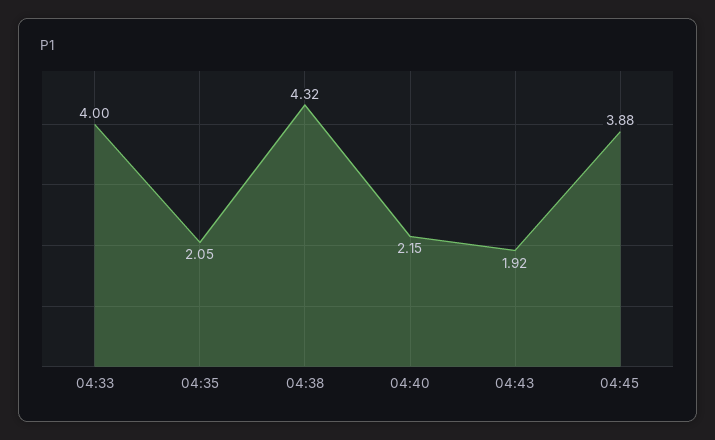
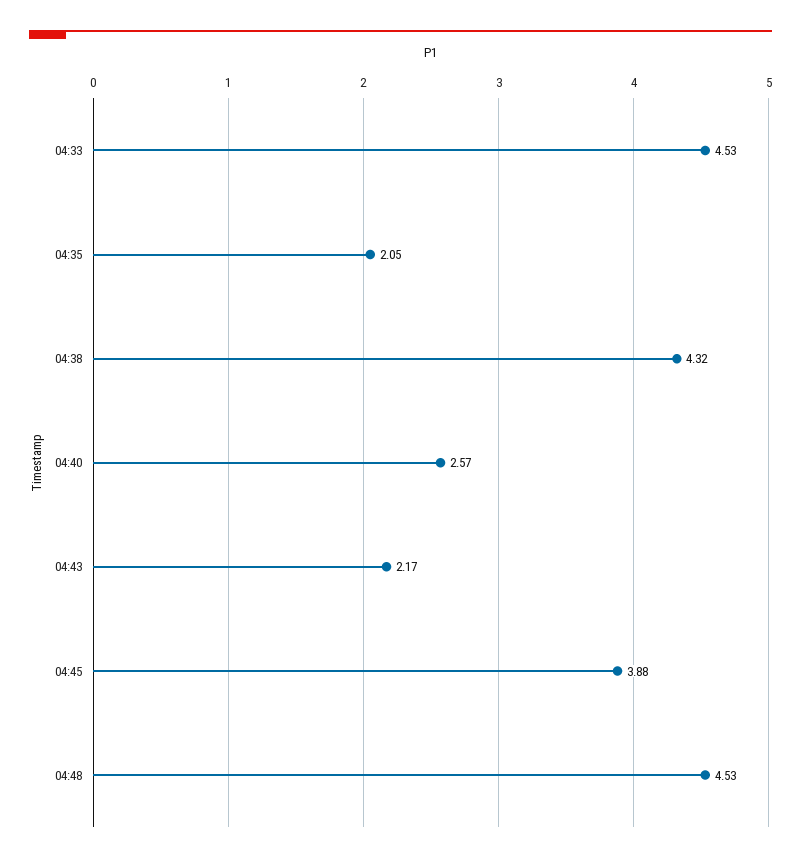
04:33: 4 -> 4.53
04:40: 2.15 -> 2.57
04:43: 1.92 -> 2.17
04:48: none -> 4.53

